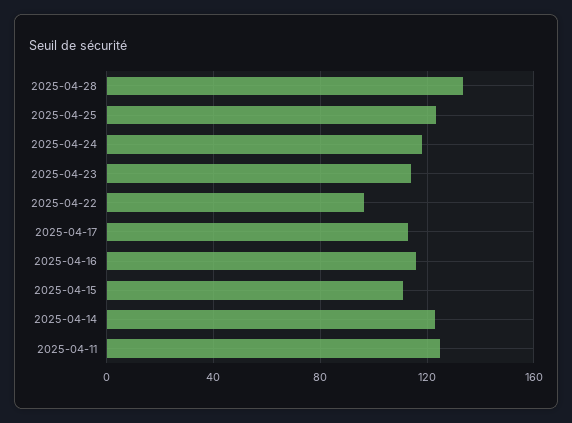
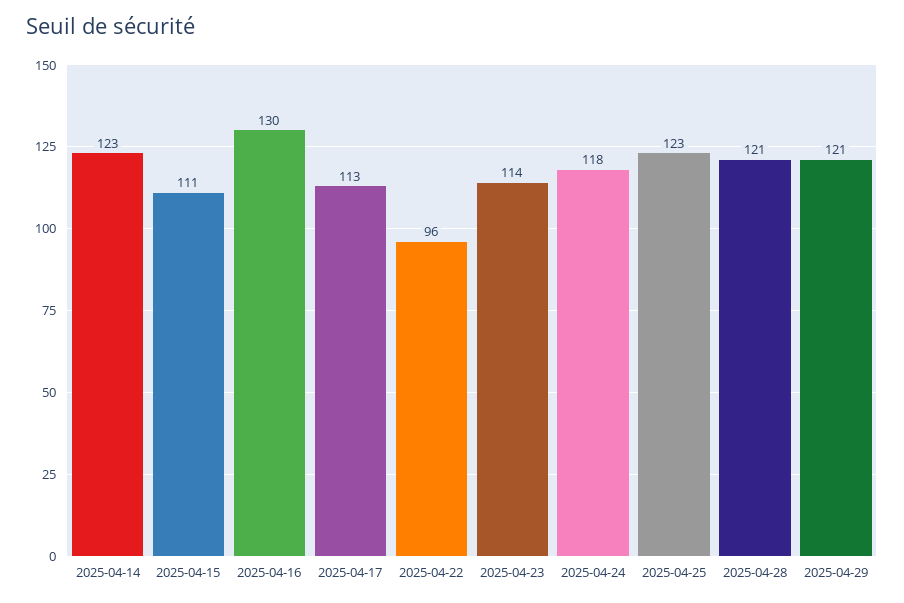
2025-04-28: 135 -> 121
2025-04-16: 115 -> 130
2025-04-11: 125 -> none
2025-04-29: none -> 121

